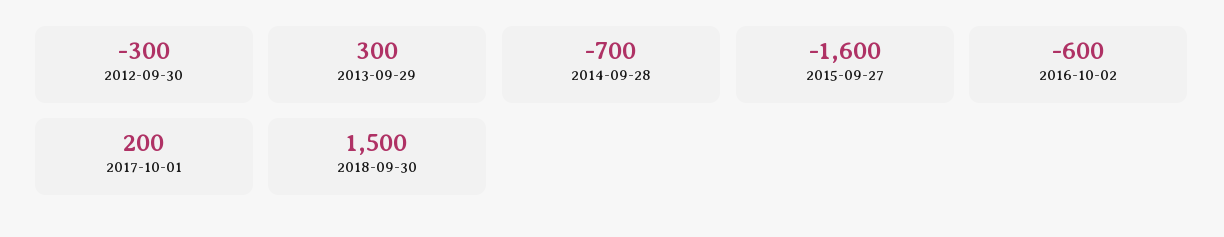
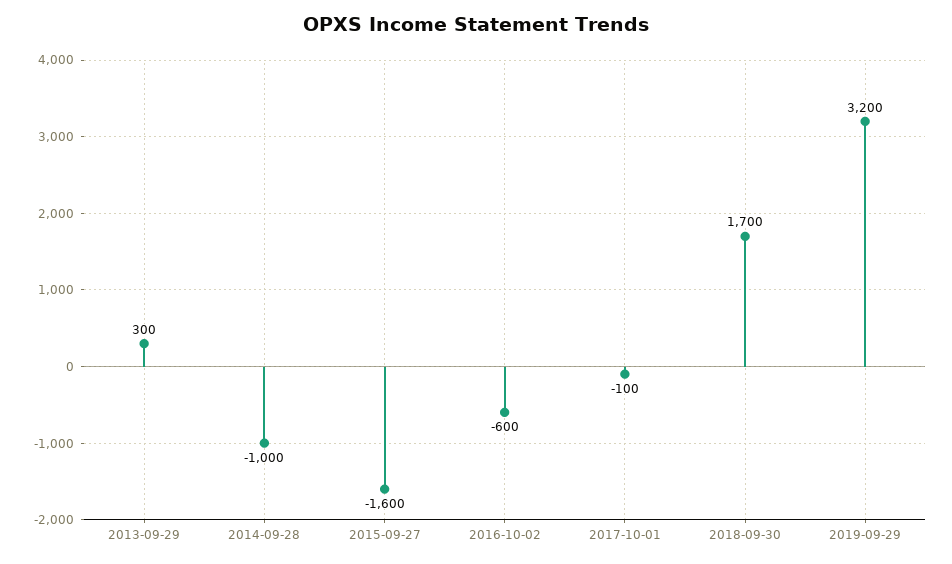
2012-09-30: -300 -> none
2014-09-28: -700 -> -1000
2017-10-01: 200 -> -100
2018-09-30: 1500 -> 1700
2019-09-29: none -> 3200

